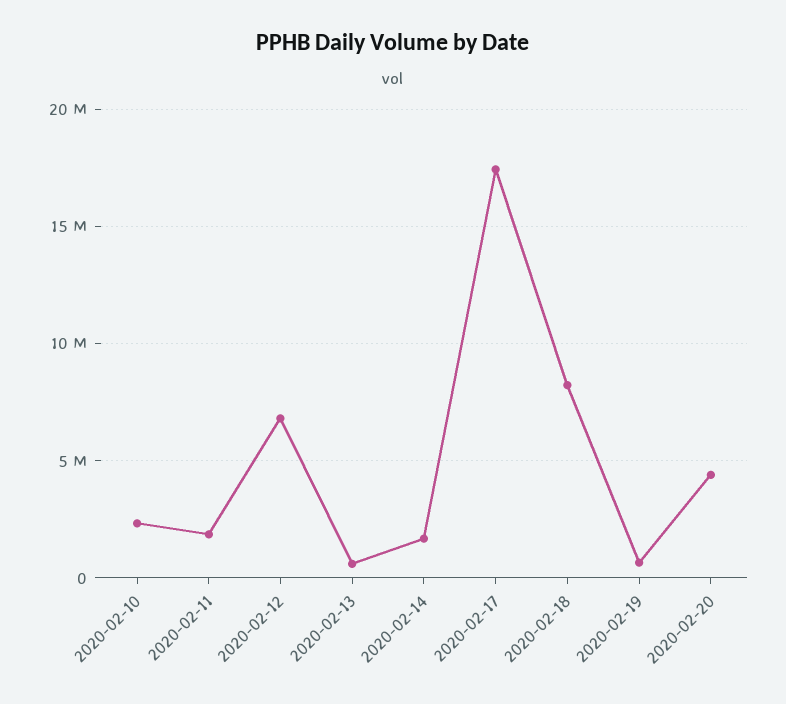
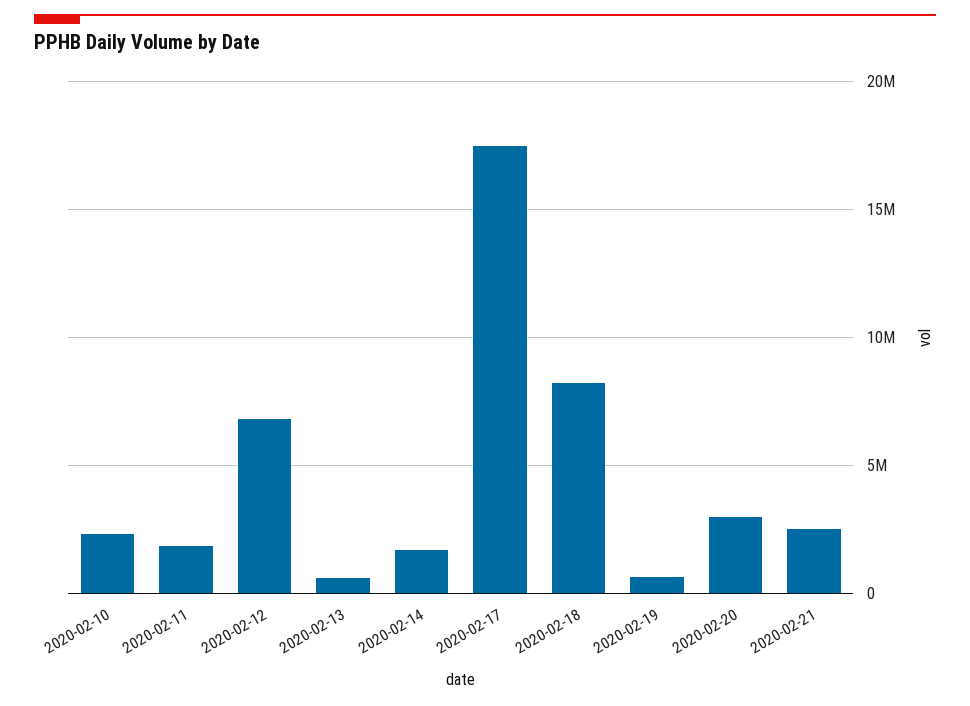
2020-02-20: 4500000 -> 3000000
2020-02-21: none -> 2500000

